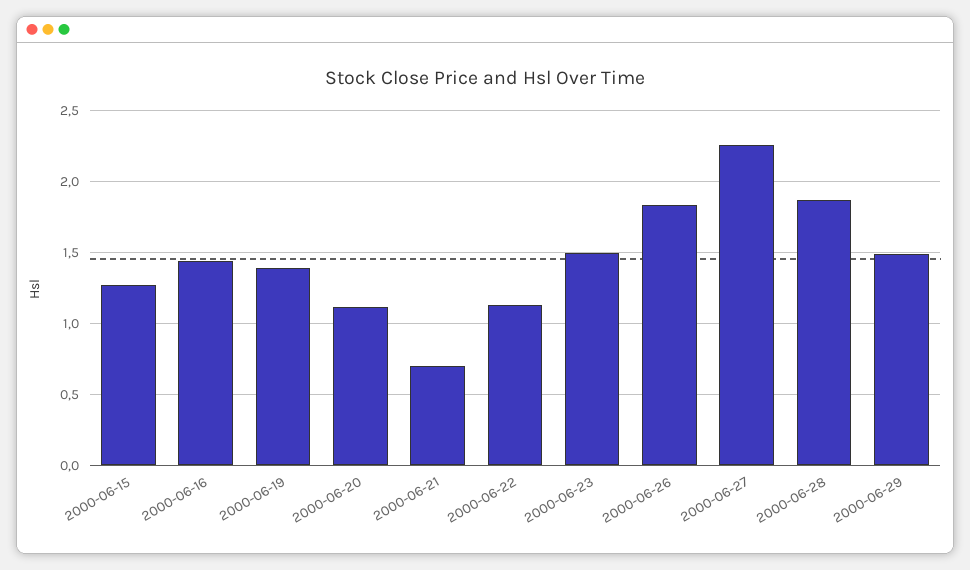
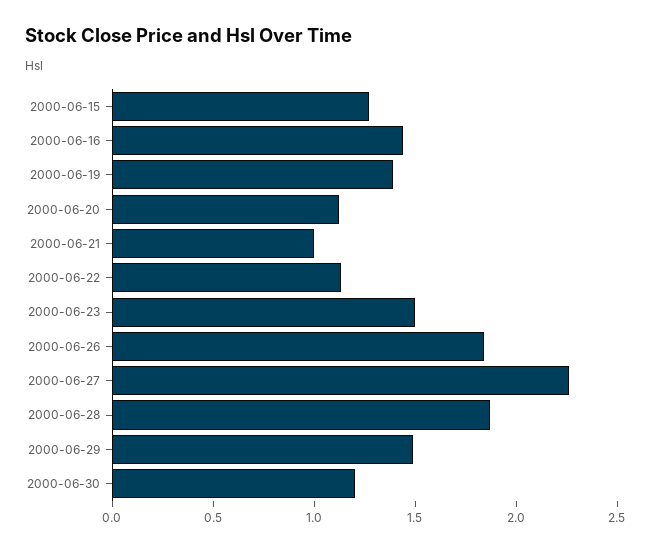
2000-06-21: 0.7 -> 1
2000-06-30: none -> 1.2

